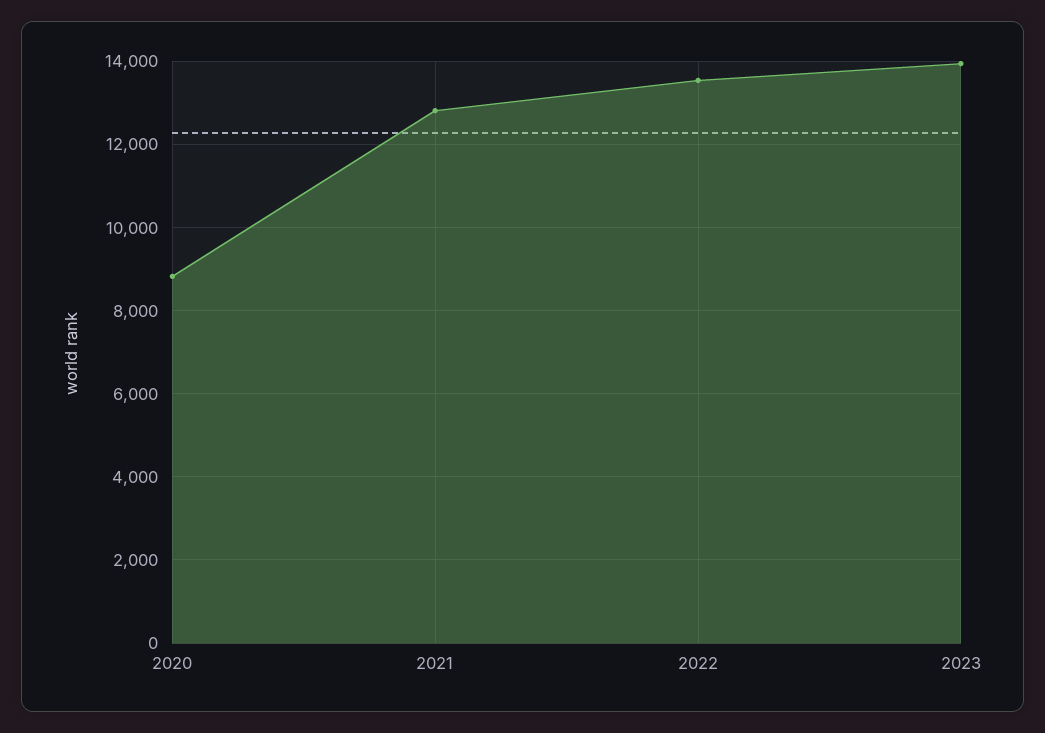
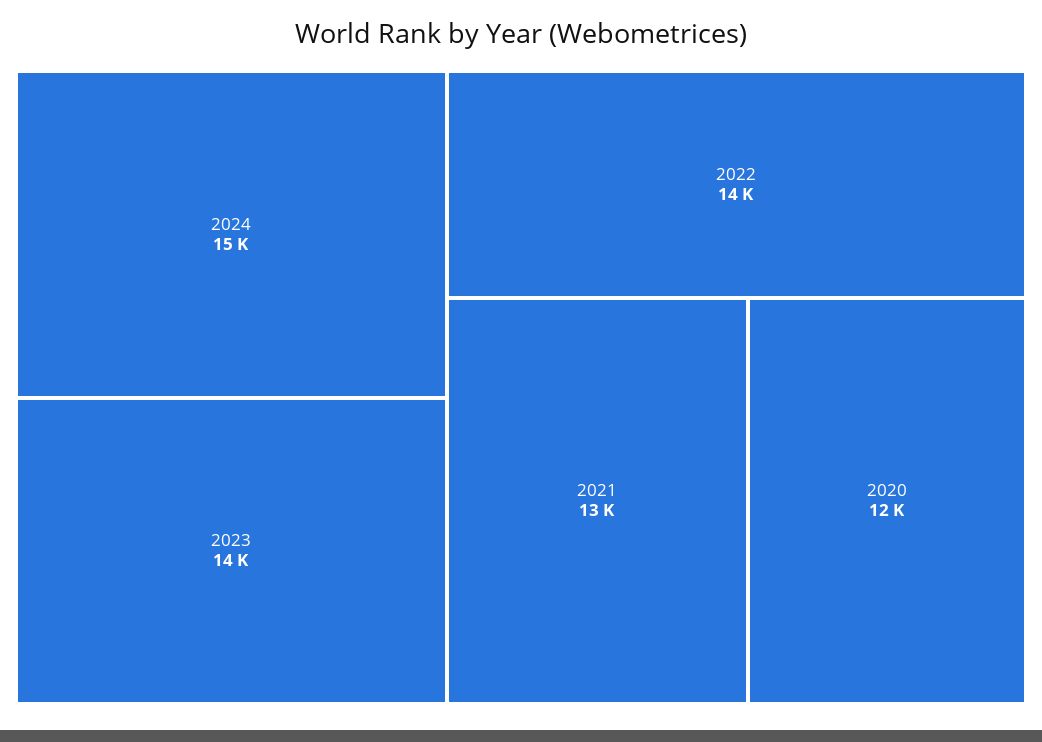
2020: 8800 -> 12000
2024: none -> 15000

